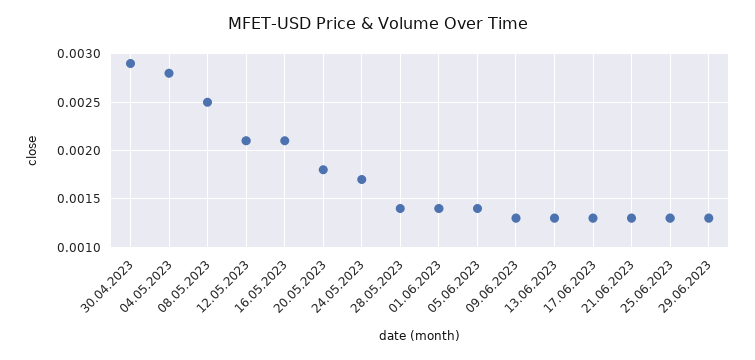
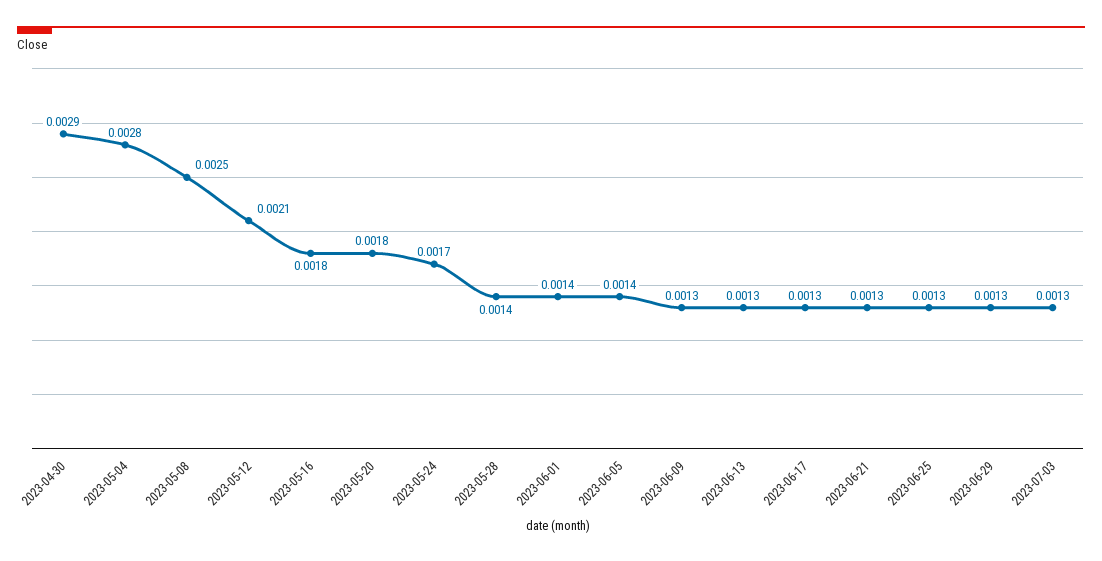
16.05.2023: 0.0021 -> 0.0018
2023-07-03: none -> 0.0013

